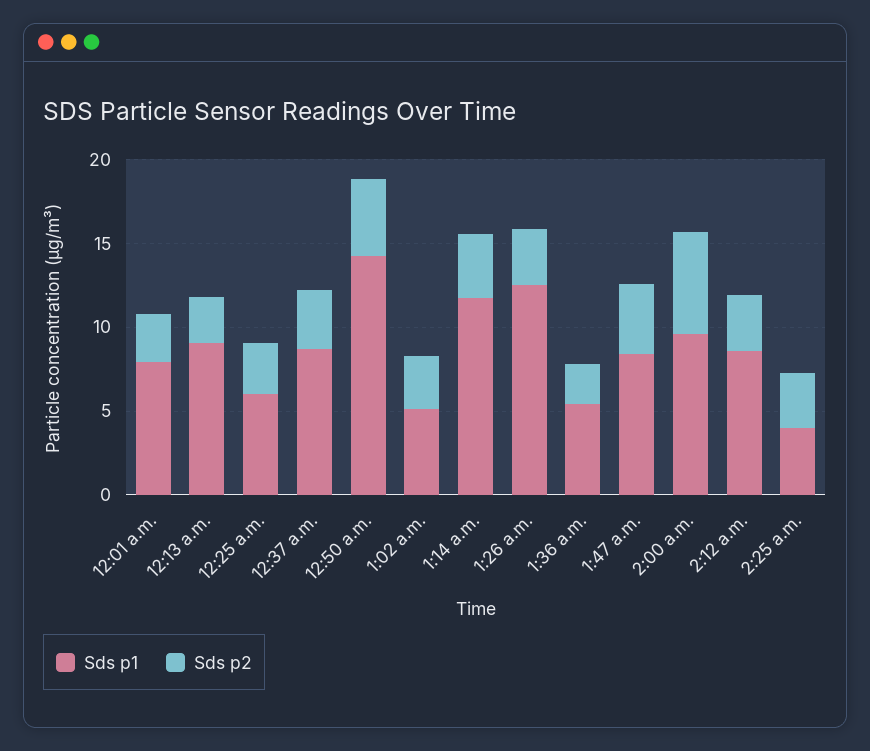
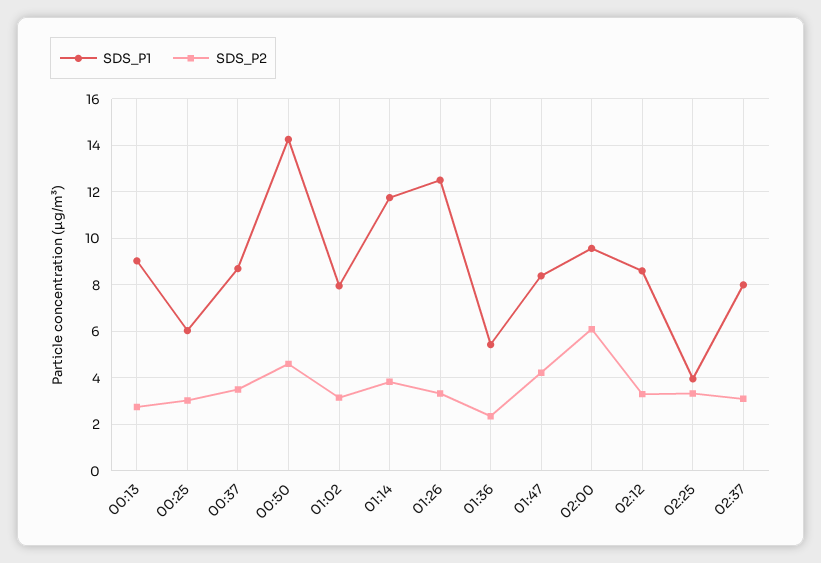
Sds p1, 12:01 a.m.: 8 -> none
Sds p2, 12:01 a.m.: 3 -> none
Sds p1, 1:02 a.m.: 5 -> 8
Sds p1, 02:37: none -> 8
Sds p2, 02:37: none -> 3

